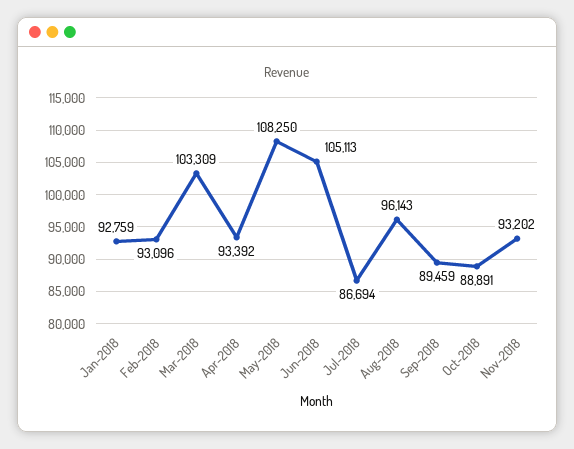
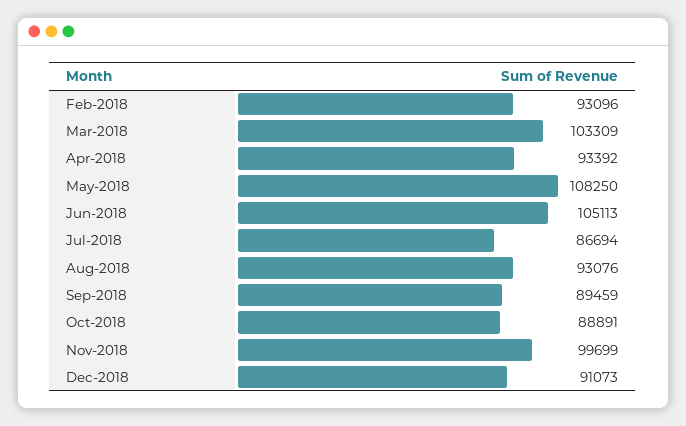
Jan-2018: 92759 -> none
Aug-2018: 96143 -> 93076
Nov-2018: 93202 -> 99699
Dec-2018: none -> 91073

